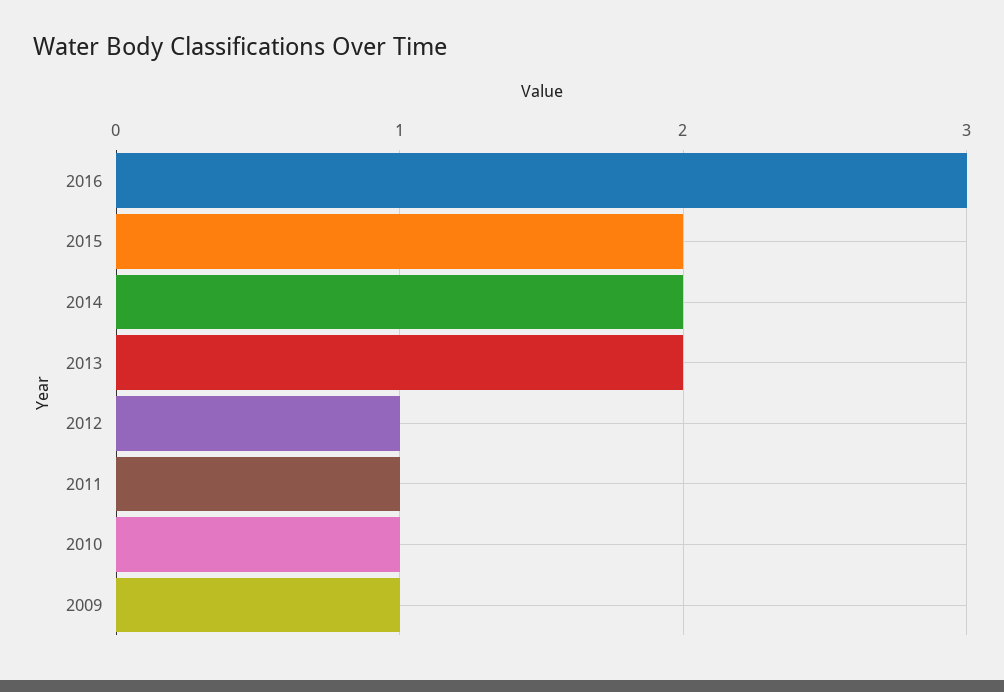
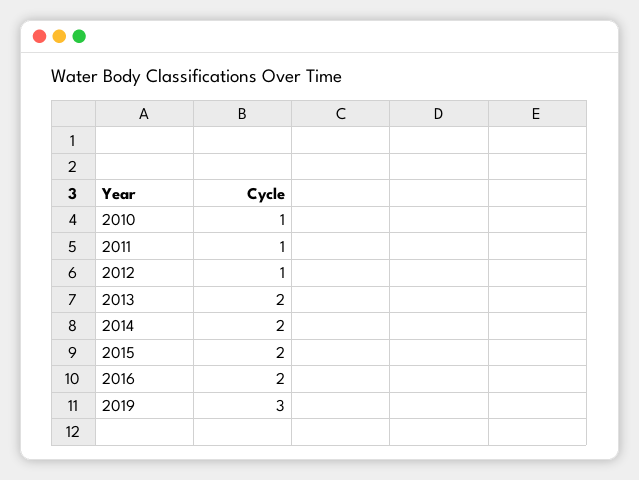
2016: 3 -> 2
2009: 1 -> none
2019: none -> 3

